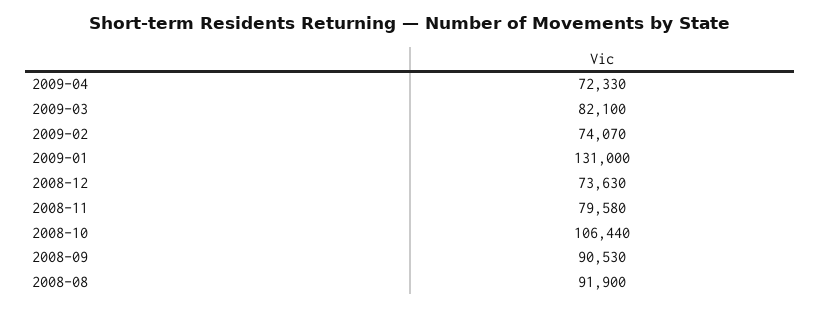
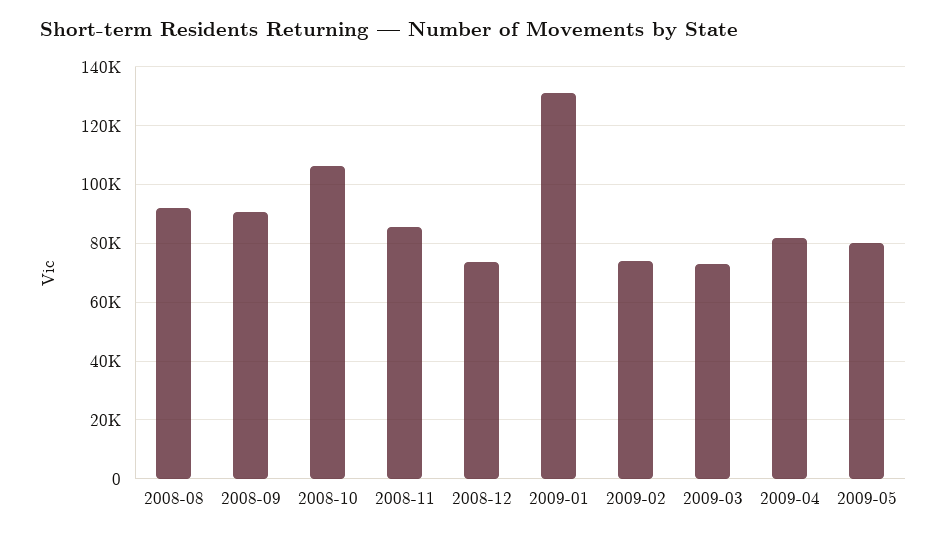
2009-04: 72330 -> 82500
2009-03: 82100 -> 72500
2008-11: 79580 -> 85000
2009-05: none -> 80000

